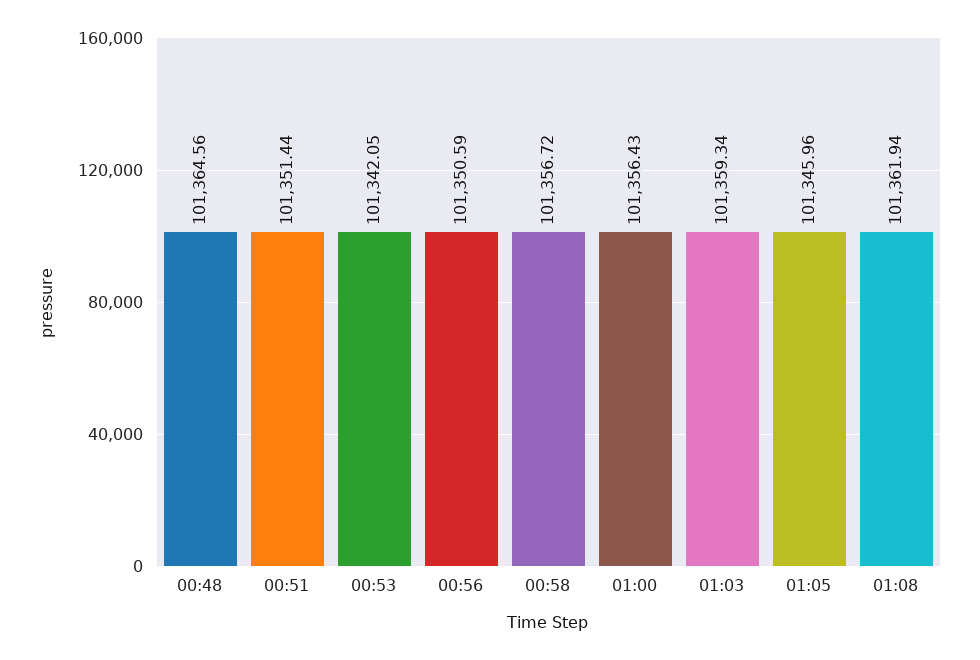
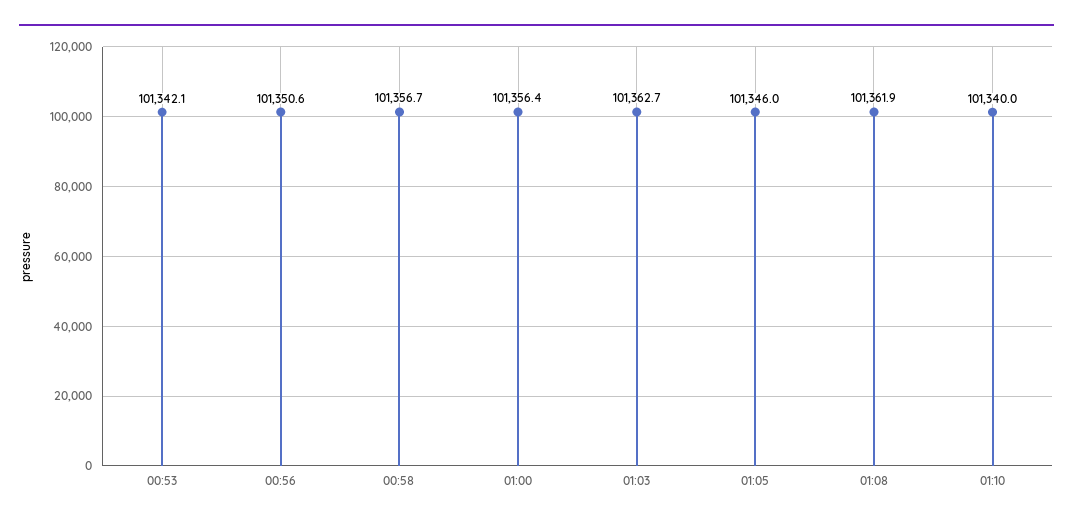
00:48: 101364.56 -> none
00:51: 101351.44 -> none
01:03: 101359.34 -> 101362.7
01:10: none -> 101340

